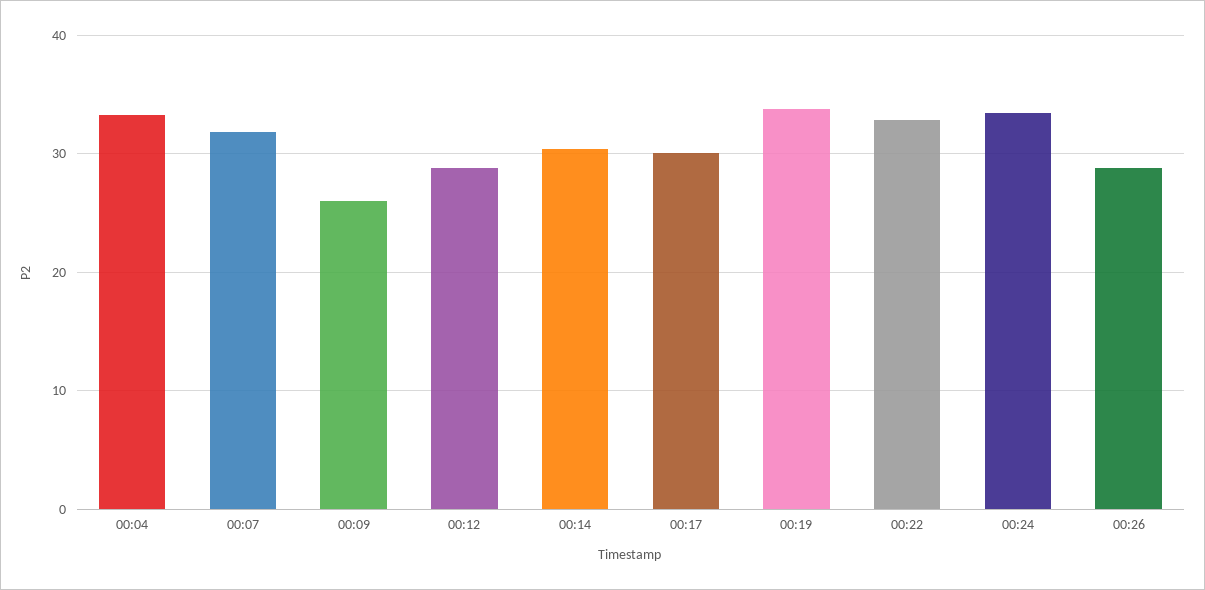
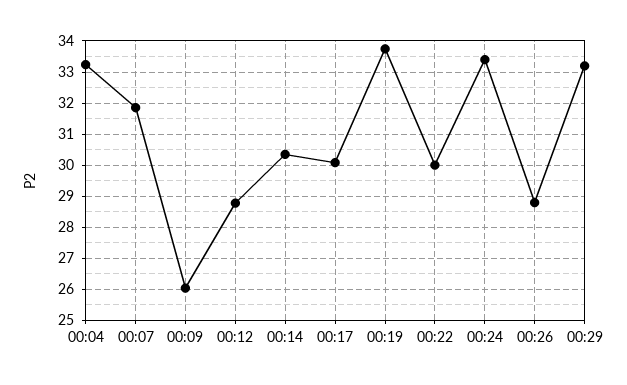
00:22: 33 -> 30
00:29: none -> 33.2

